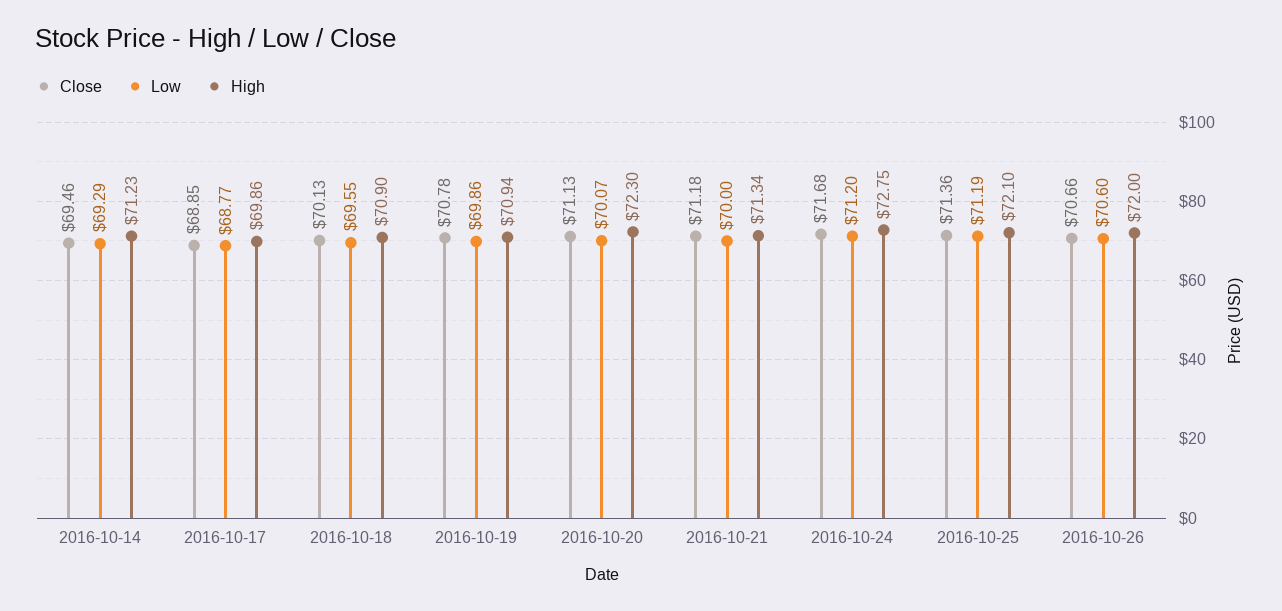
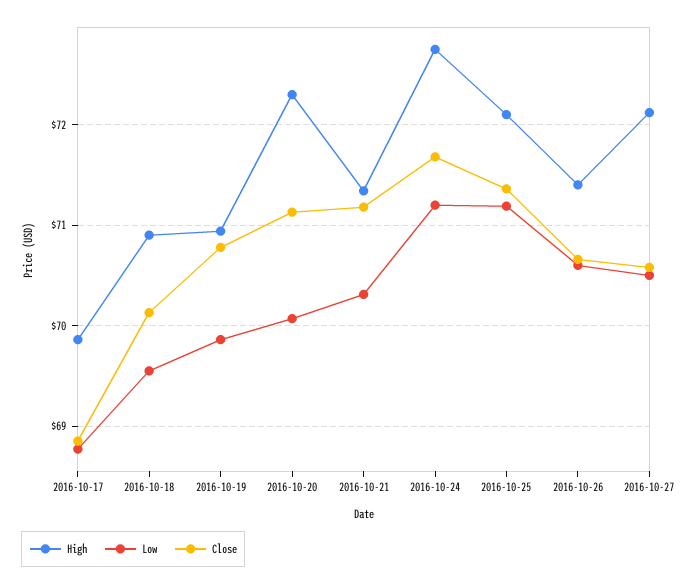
Close, 2016-10-14: 69.46 -> none
Low, 2016-10-14: 69.29 -> none
High, 2016-10-14: 71.23 -> none
Low, 2016-10-21: 70 -> 70.3
High, 2016-10-26: 72 -> 71.4
High, 2016-10-27: none -> 72.1
Low, 2016-10-27: none -> 70.5
Close, 2016-10-27: none -> 70.6

